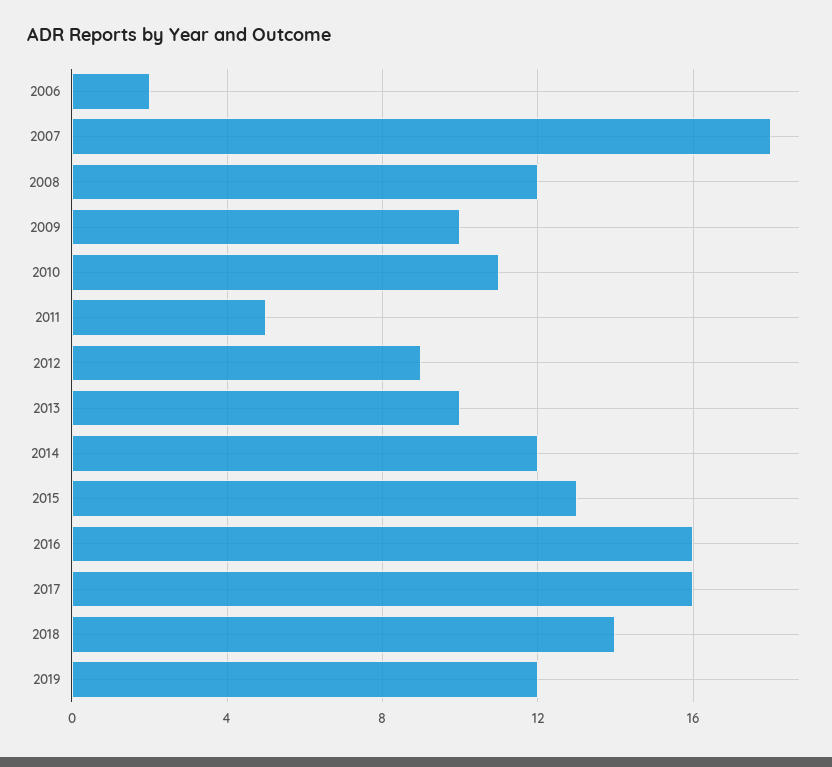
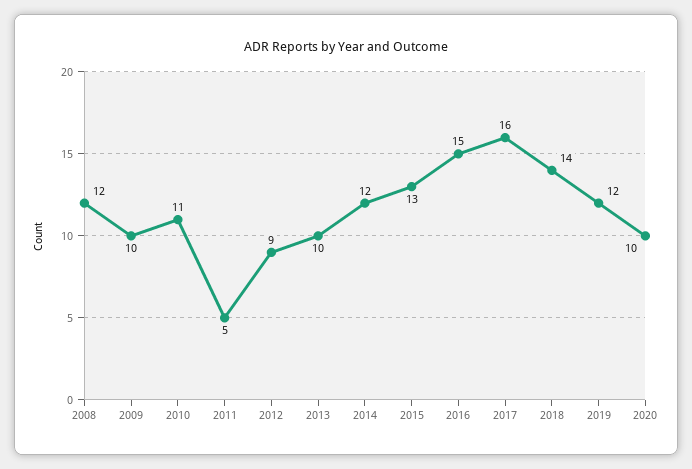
2006: 2 -> none
2007: 18 -> none
2016: 16 -> 15
2020: none -> 10

